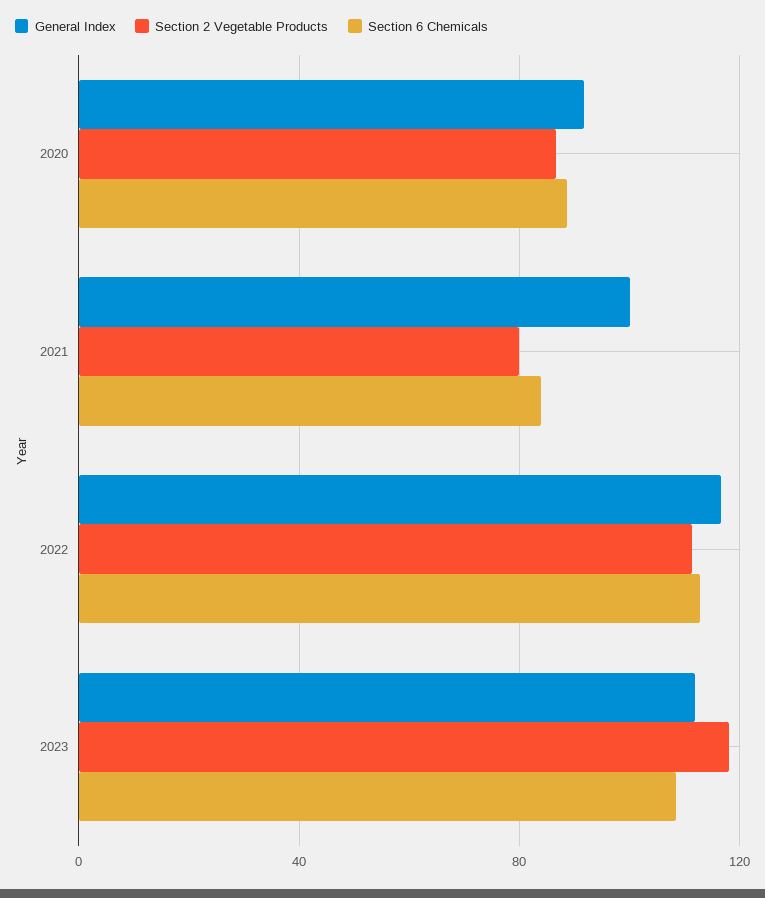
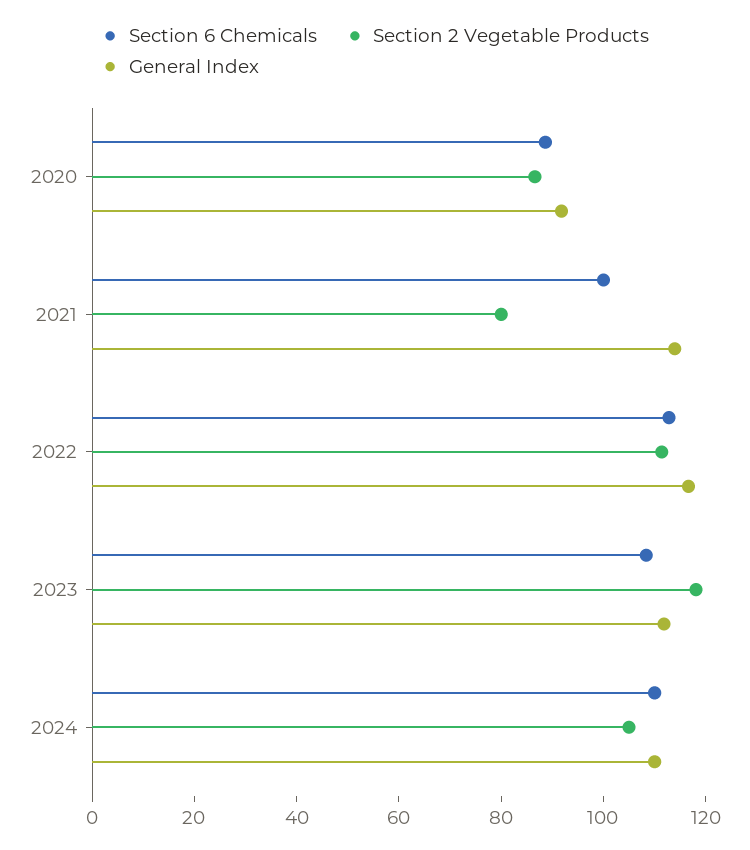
General Index, 2021: 100 -> 115
Section 6 Chemicals, 2021: 85 -> 100
Section 6 Chemicals, 2024: none -> 110
Section 2 Vegetable Products, 2024: none -> 105
General Index, 2024: none -> 110

